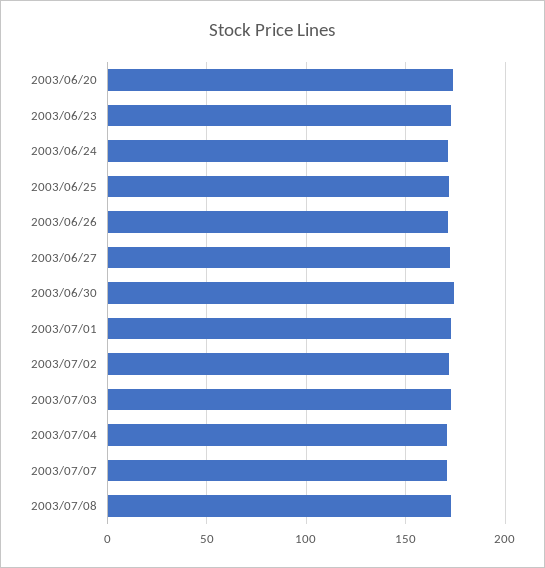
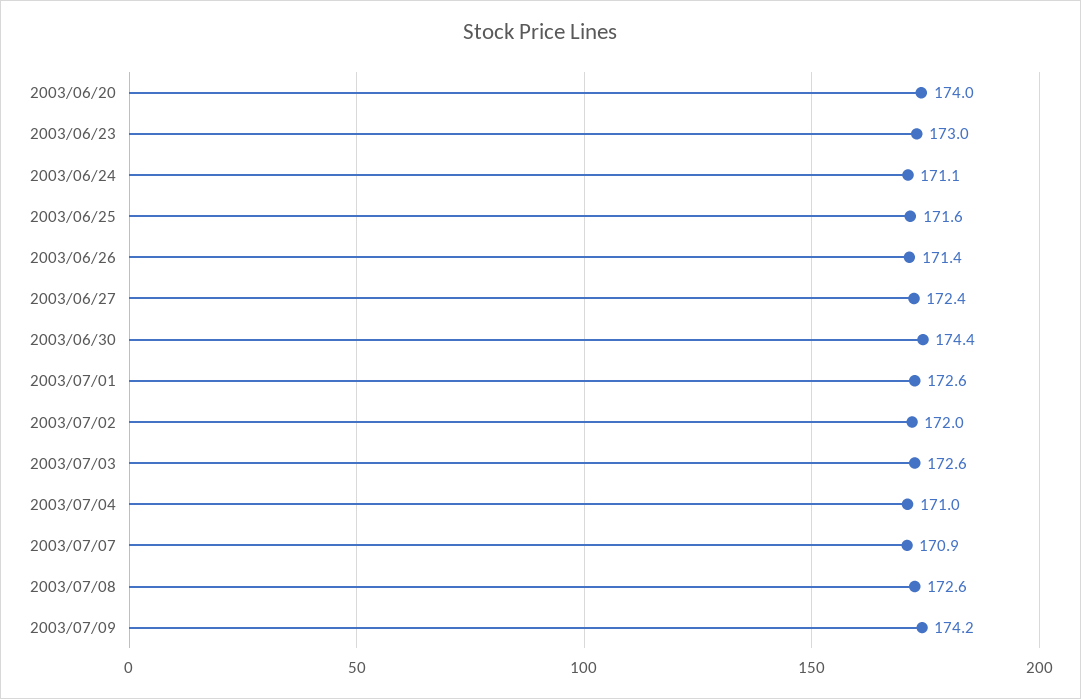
2003/07/09: none -> 174.2

